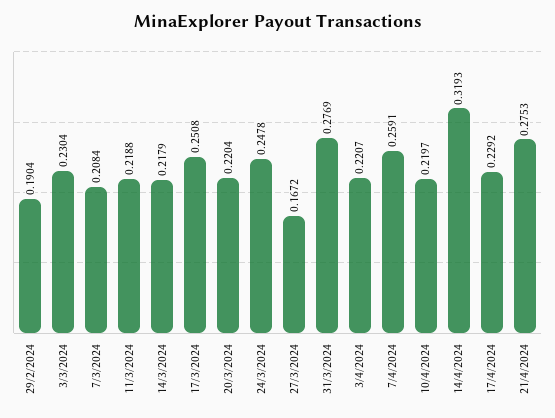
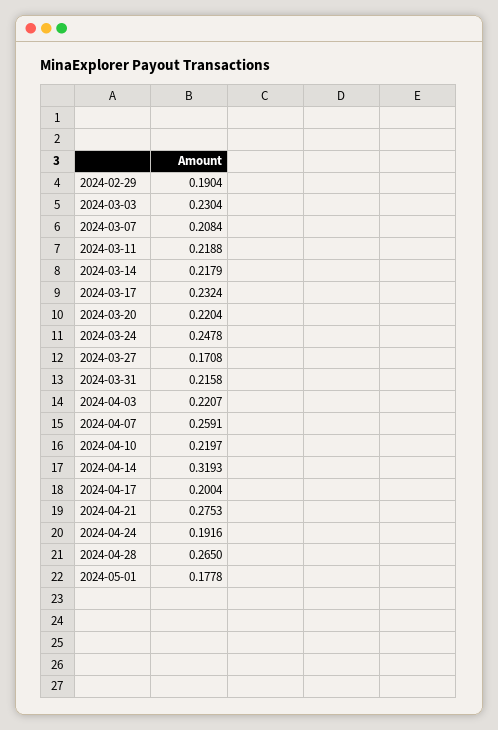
17/3/2024: 0.2508 -> 0.2324
27/3/2024: 0.1672 -> 0.1708
31/3/2024: 0.2769 -> 0.2158
17/4/2024: 0.2292 -> 0.2004
2024-04-24: none -> 0.1916
2024-04-28: none -> 0.265
2024-05-01: none -> 0.1778

